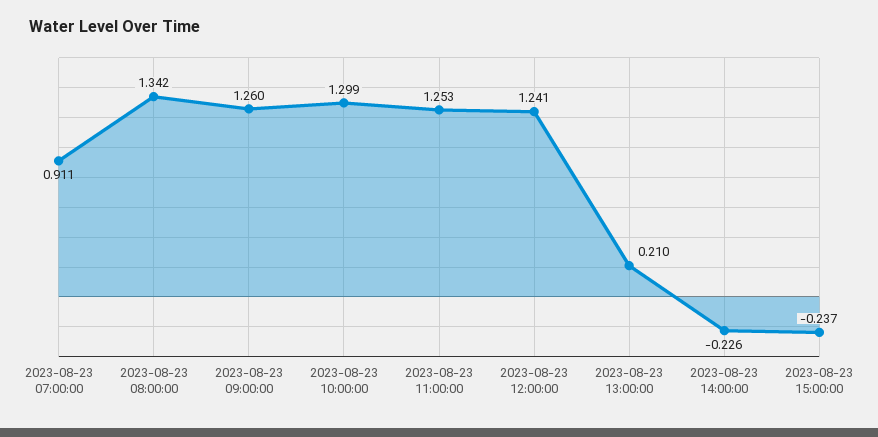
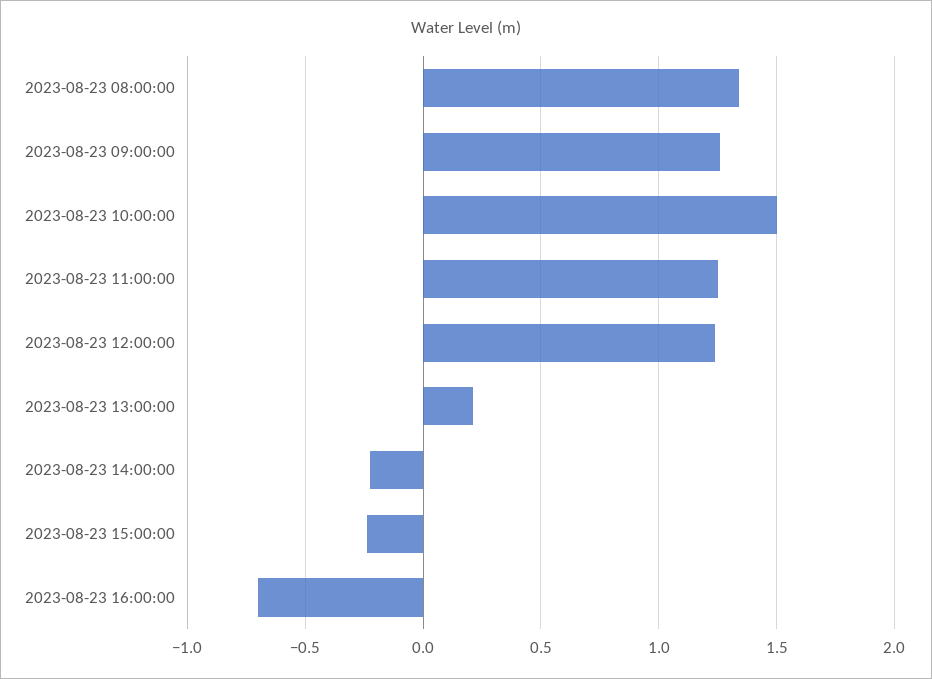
2023-08-23 07:00:00: 0.911 -> none
2023-08-23 10:00:00: 1.299 -> 1.5
2023-08-23 16:00:00: none -> -0.7

